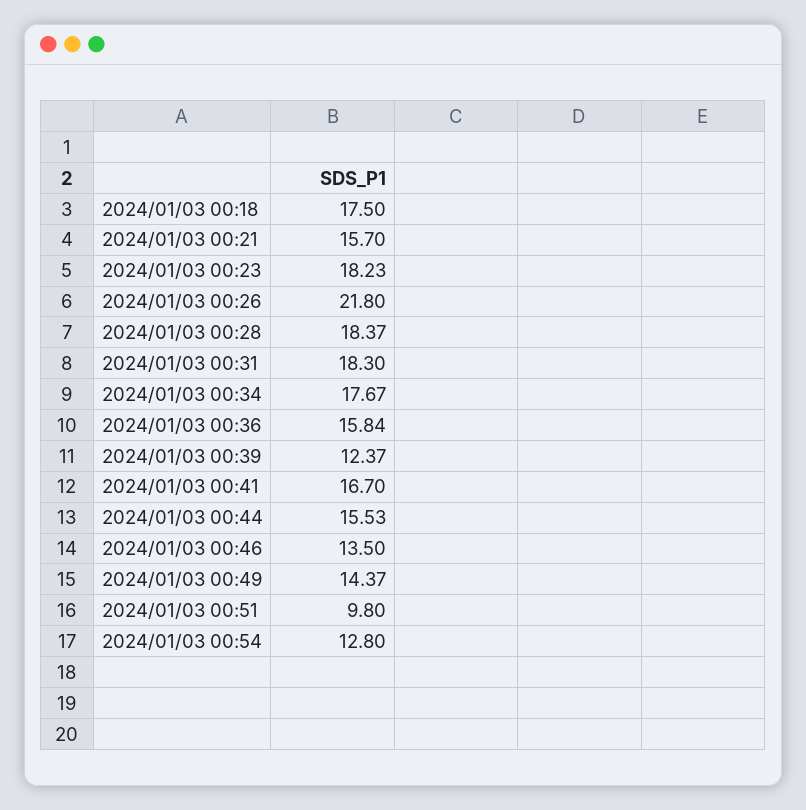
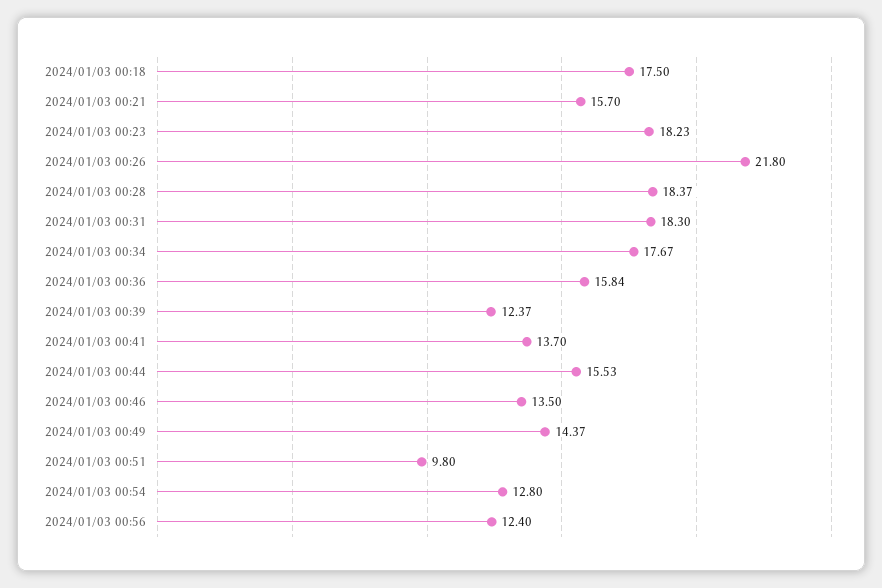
2024/01/03 00:41: 16.7 -> 13.7
2024/01/03 00:56: none -> 12.4

